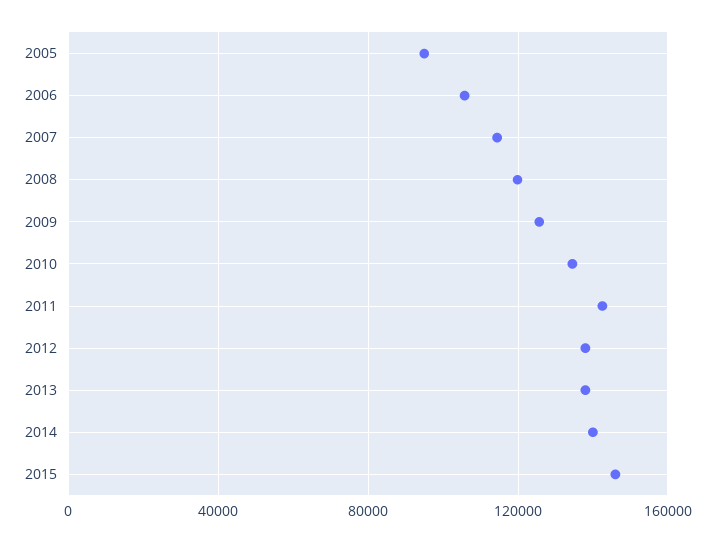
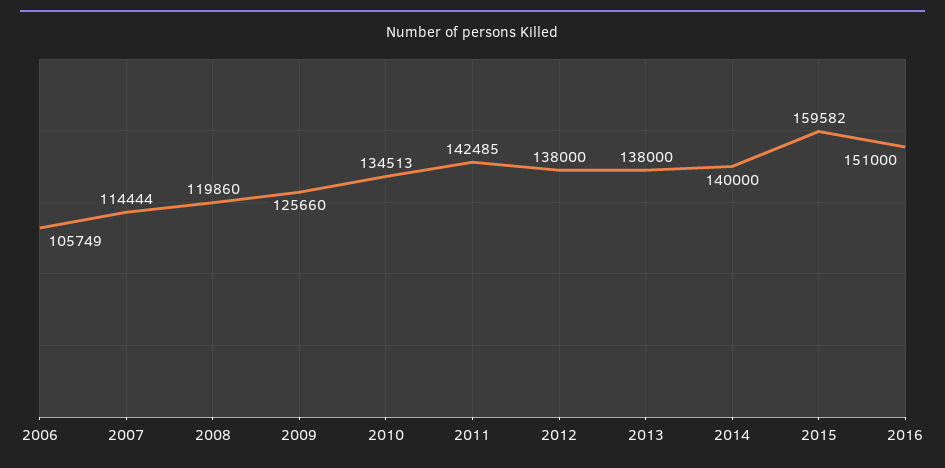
2005: 95000 -> none
2015: 145000 -> 159582
2016: none -> 151000

